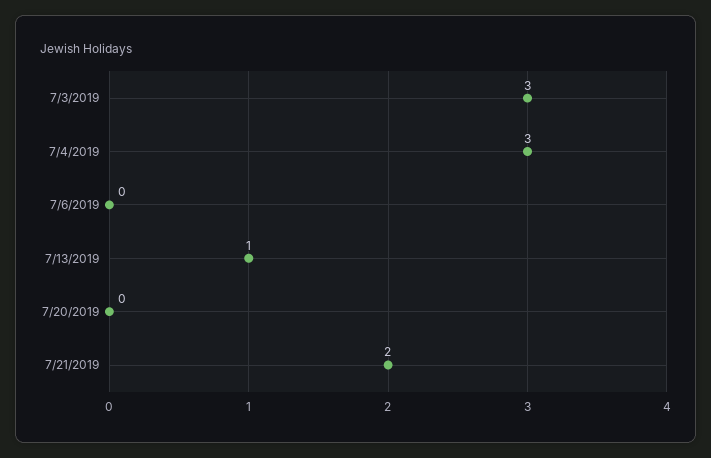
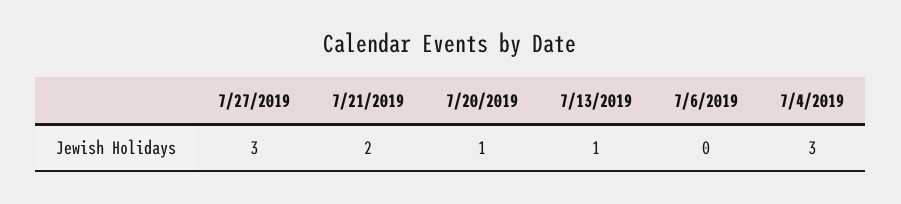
7/3/2019: 3 -> none
7/20/2019: 0 -> 1
7/27/2019: none -> 3

